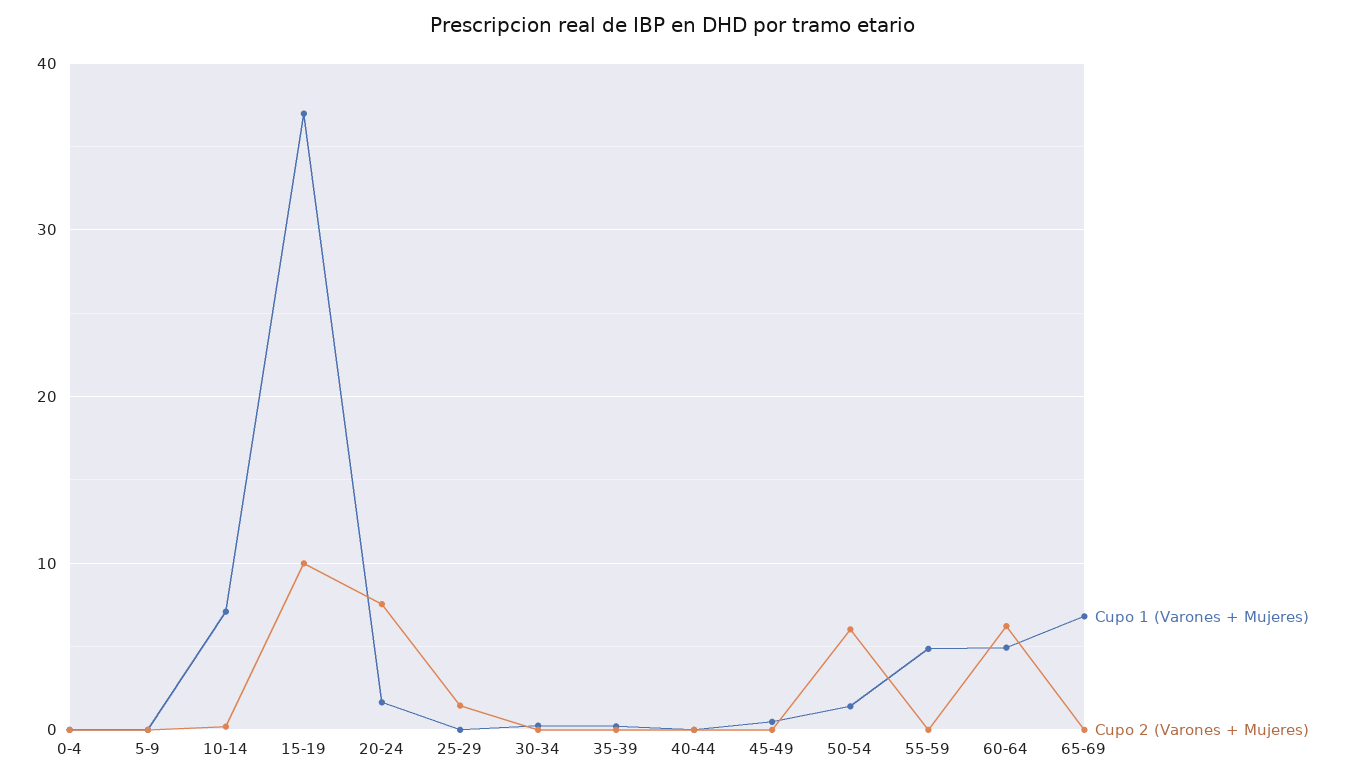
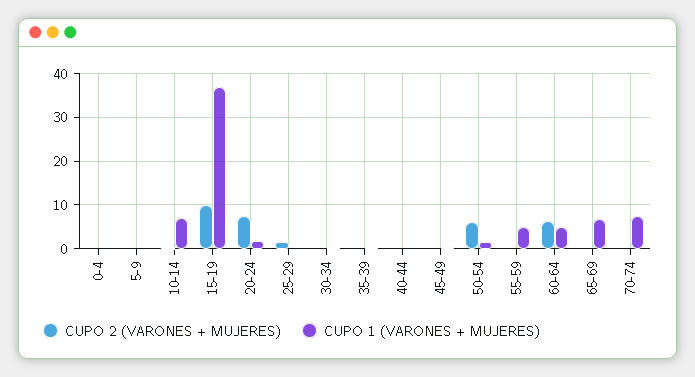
Cupo 2 (Varones + Mujeres), 70-74: none -> 0
Cupo 1 (Varones + Mujeres), 70-74: none -> 8

